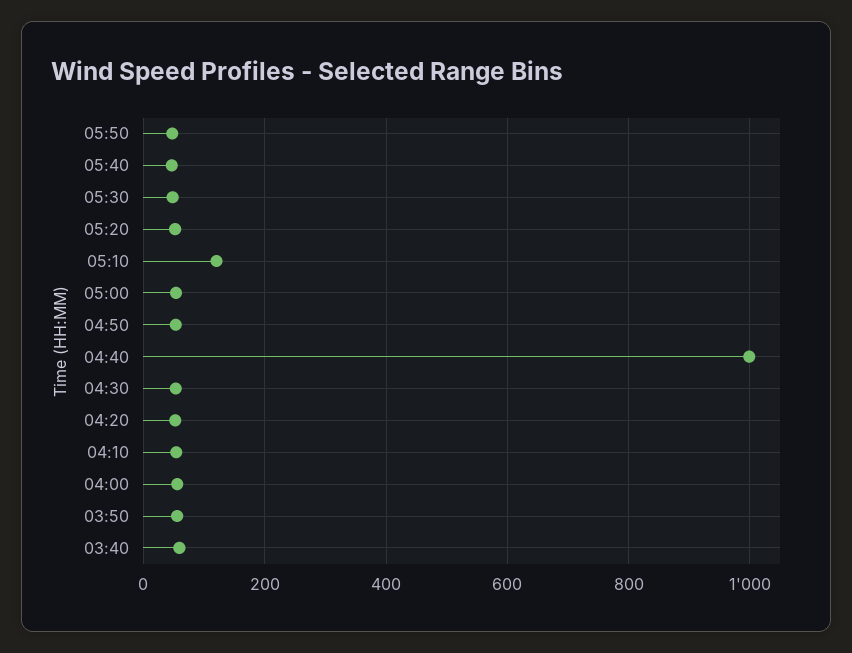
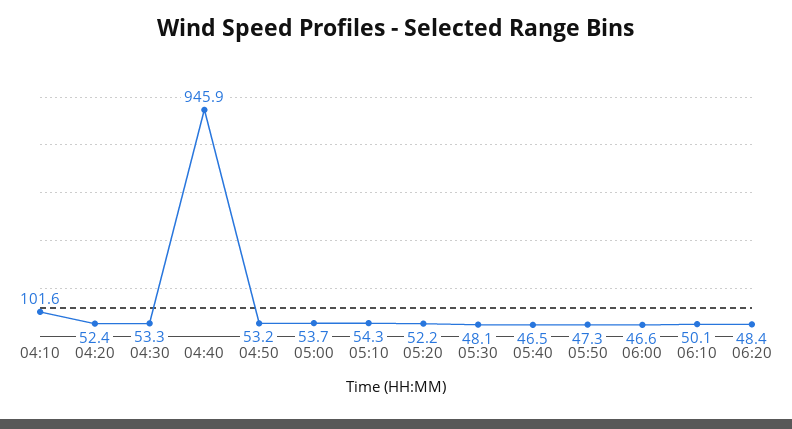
05:10: 120 -> 54.3
04:40: 1000 -> 945.9
04:10: 60 -> 101.6
04:00: 60 -> none
03:50: 60 -> none
03:40: 60 -> none
06:00: none -> 46.6
06:10: none -> 50.1
06:20: none -> 48.4

